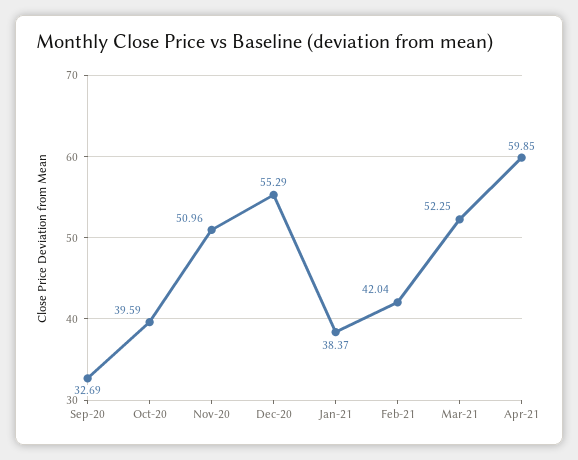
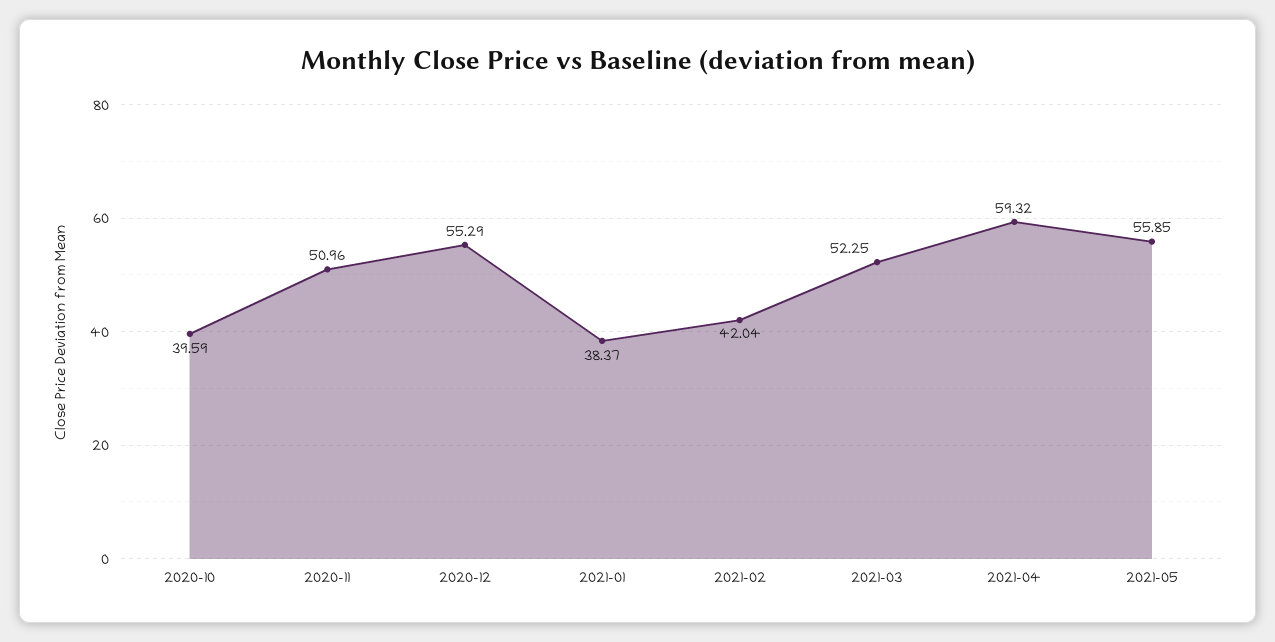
Sep-20: 32.69 -> none
Apr-21: 59.85 -> 59.32
2021-05: none -> 55.85

